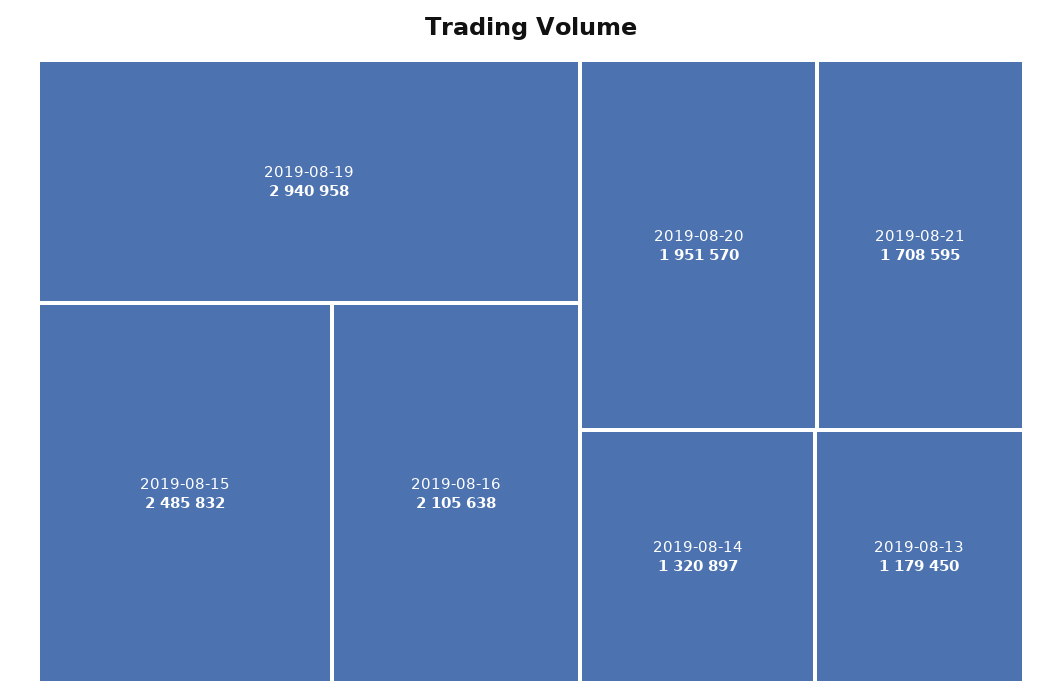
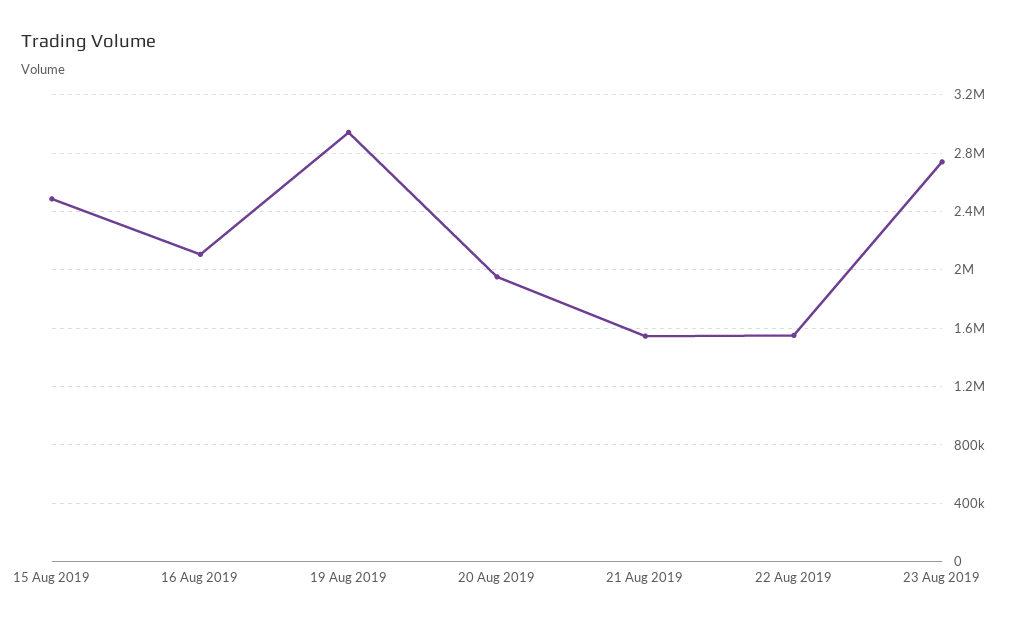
2019-08-21: 1708595 -> 1550000
2019-08-14: 1320897 -> none
2019-08-13: 1179450 -> none
22 Aug 2019: none -> 1550000
23 Aug 2019: none -> 2750000

